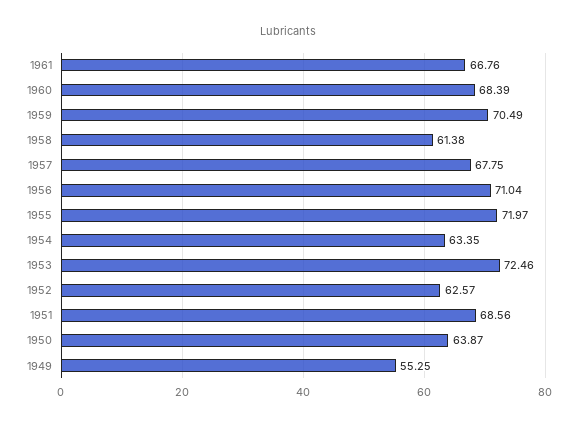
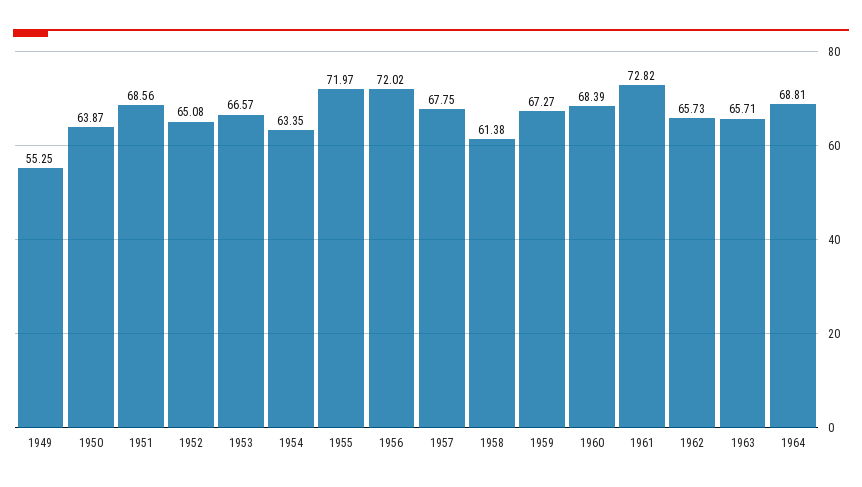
1961: 66.76 -> 72.82
1959: 70.49 -> 67.27
1956: 71.04 -> 72.02
1953: 72.46 -> 66.57
1952: 62.57 -> 65.08
1962: none -> 65.73
1963: none -> 65.71
1964: none -> 68.81

